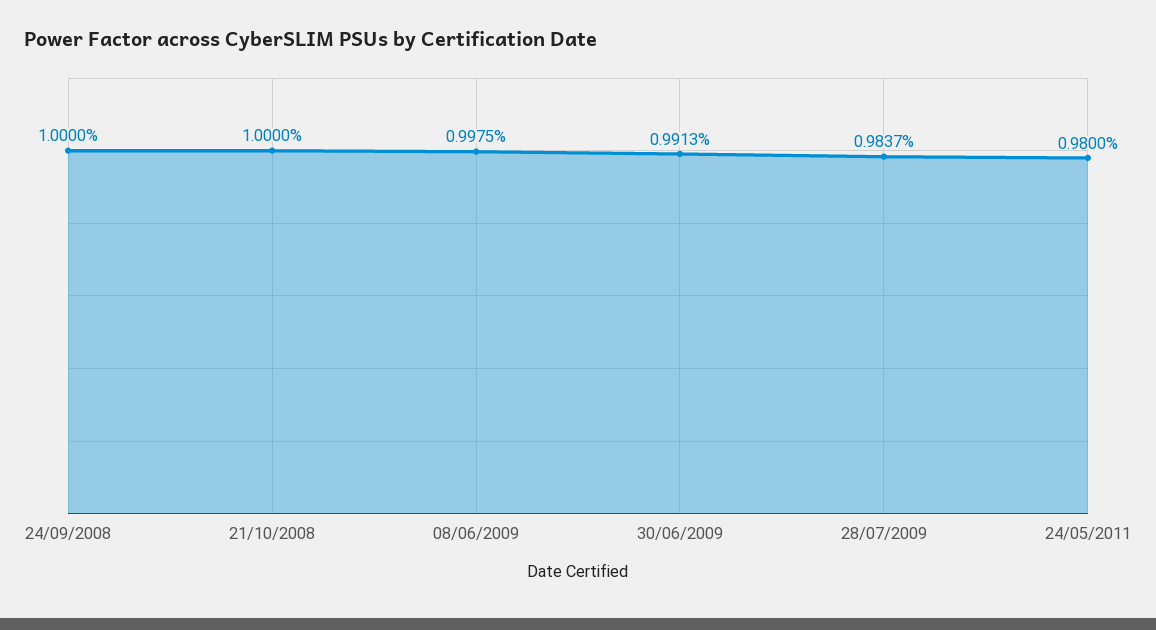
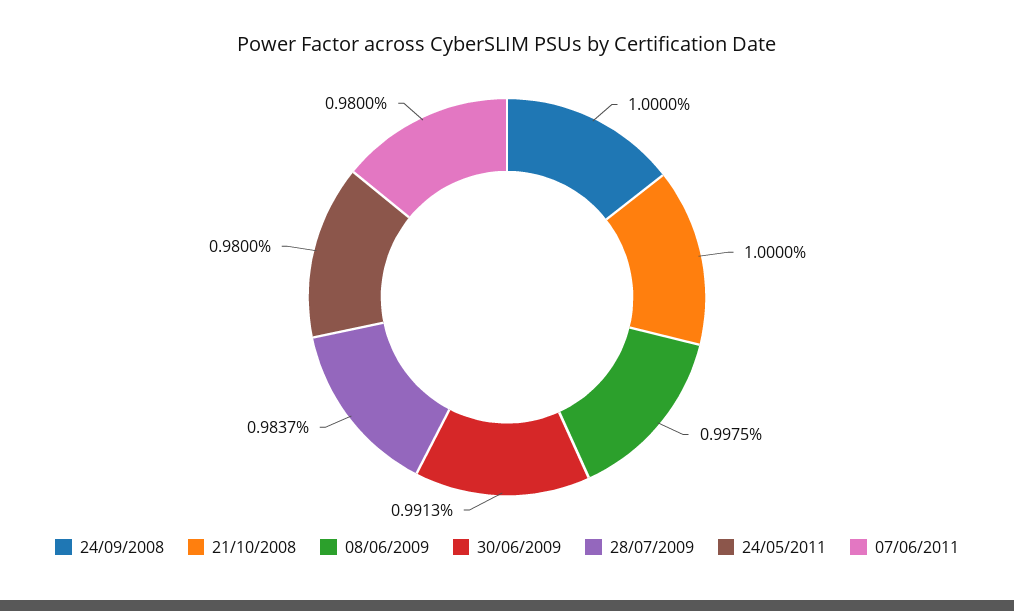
07/06/2011: none -> 0.98

